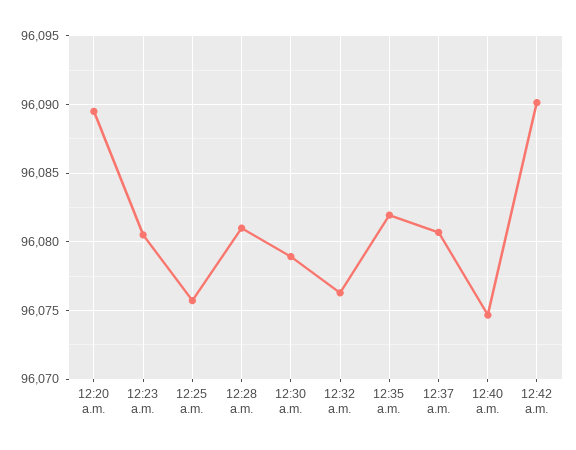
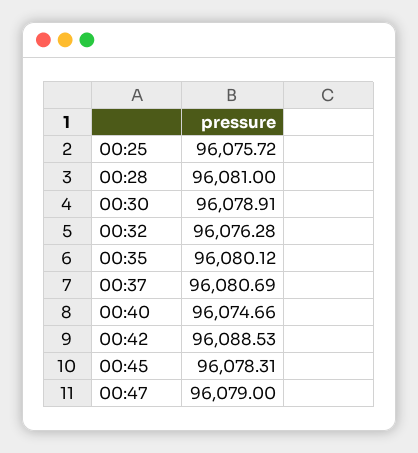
12:20 a.m.: 96089.5 -> none
12:23 a.m.: 96080.5 -> none
12:35 a.m.: 96082 -> 96080.12
12:42 a.m.: 96090 -> 96088.53
00:45: none -> 96078.31
00:47: none -> 96079

